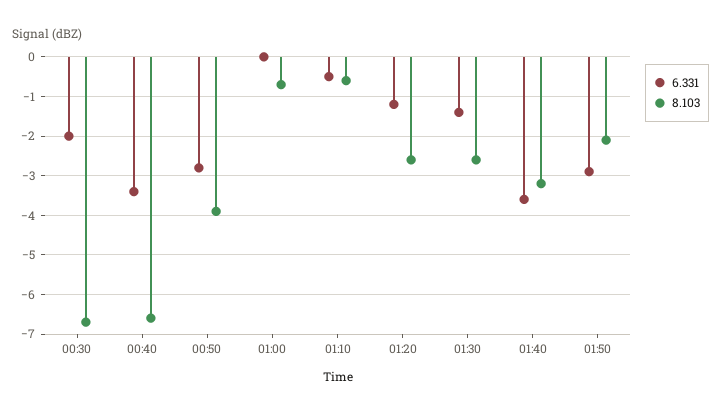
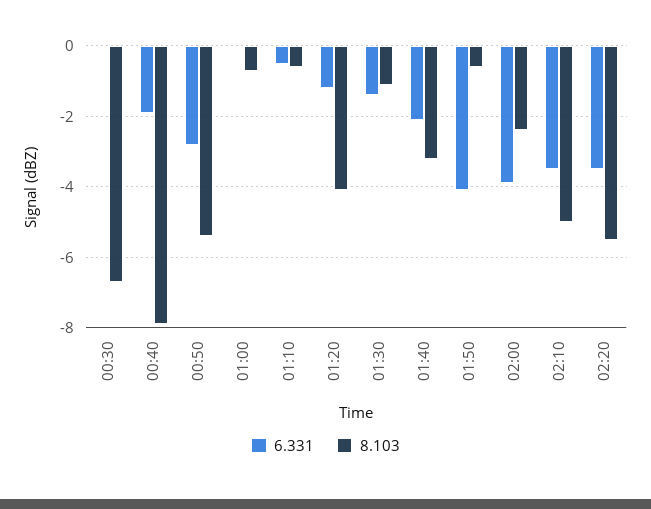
6.331, 00:30: -2 -> 0
6.331, 00:40: -3.5 -> -2
8.103, 00:40: -6.5 -> -8
8.103, 00:50: -4 -> -5.5
8.103, 01:20: -2.5 -> -4
8.103, 01:30: -2.5 -> -1
6.331, 01:40: -3.5 -> -2
6.331, 01:50: -3 -> -4
8.103, 01:50: -2 -> -0.5
6.331, 02:00: none -> -4
8.103, 02:00: none -> -2.5
6.331, 02:10: none -> -3.5
8.103, 02:10: none -> -5
6.331, 02:20: none -> -3.5
8.103, 02:20: none -> -5.5

